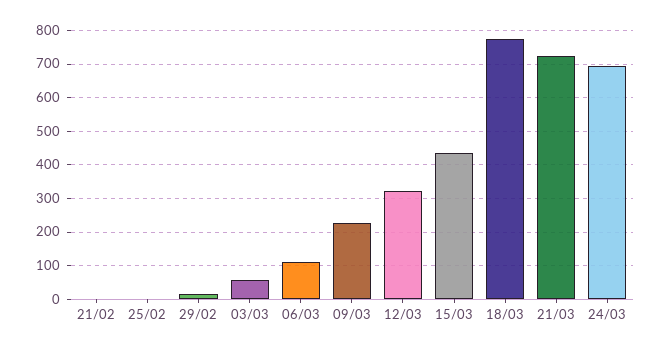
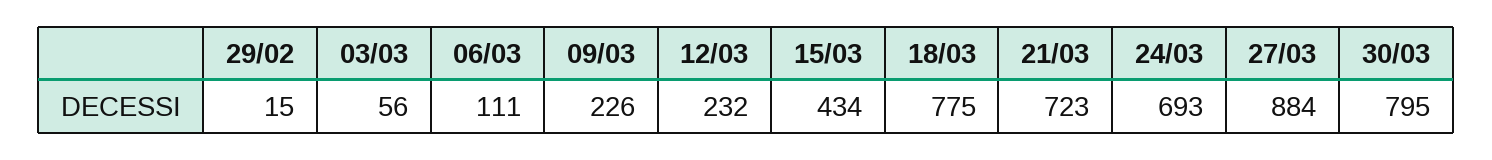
21/02: 0 -> none
25/02: 0 -> none
12/03: 320 -> 232
27/03: none -> 884
30/03: none -> 795

